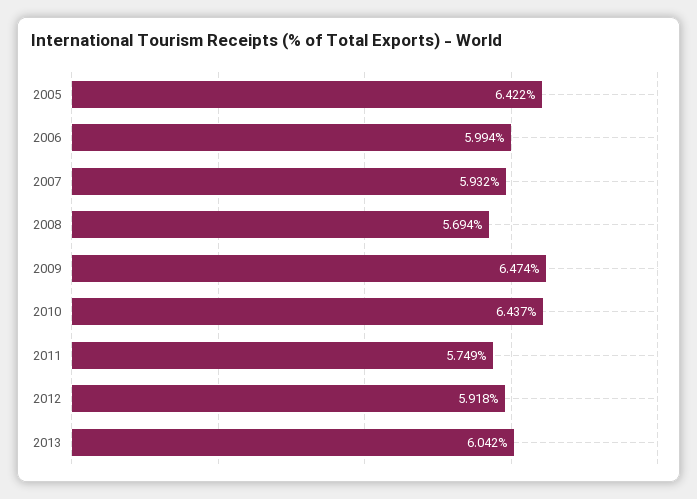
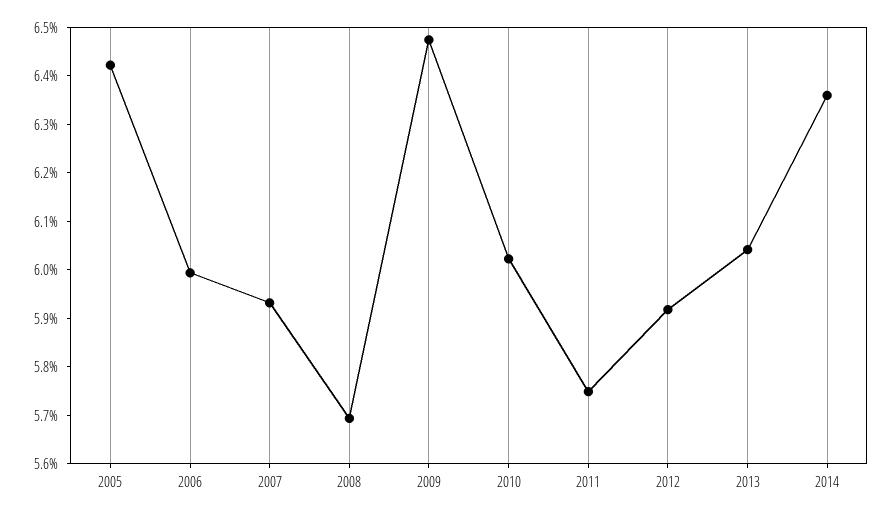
2010: 6.437 -> 6.02
2014: none -> 6.36

